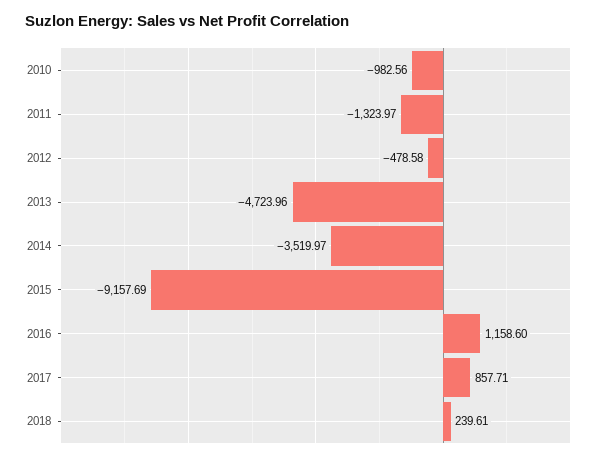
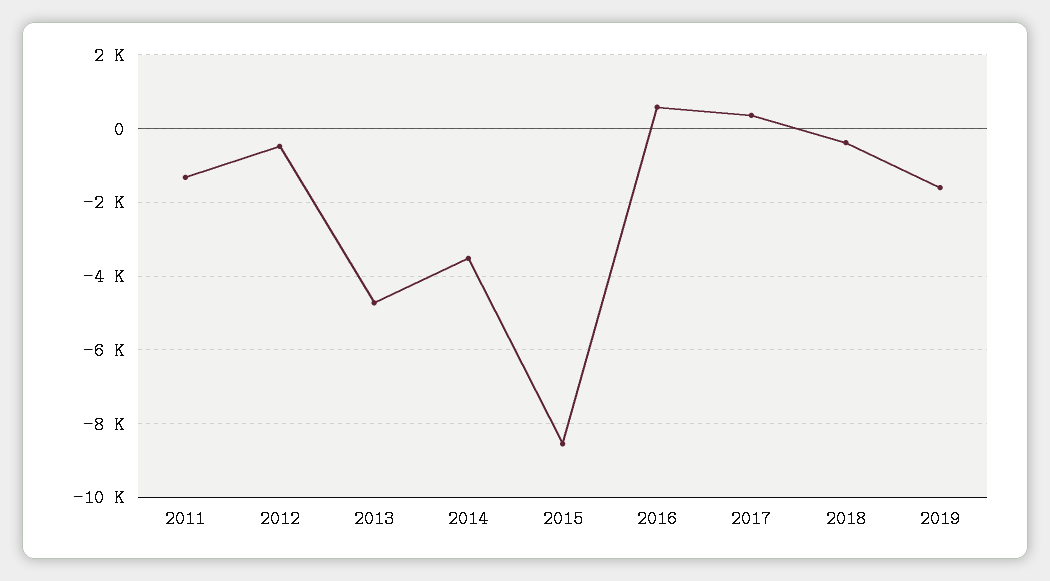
2010: -982.56 -> none
2015: -9157.69 -> -8600
2016: 1158.6 -> 600
2017: 857.71 -> 400
2018: 239.61 -> -400
2019: none -> -1600

